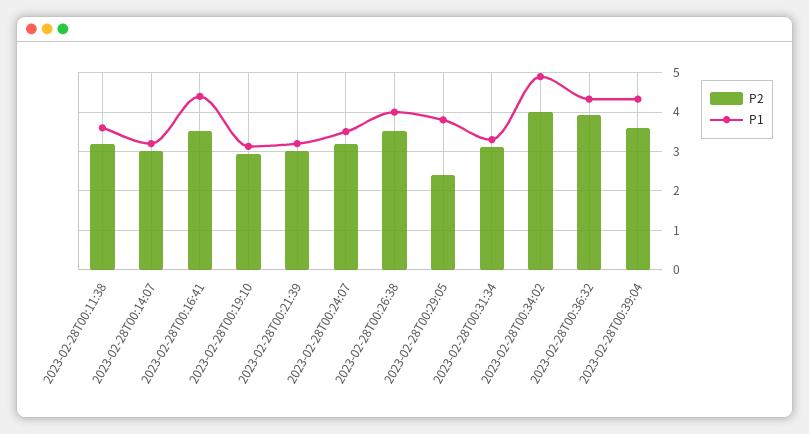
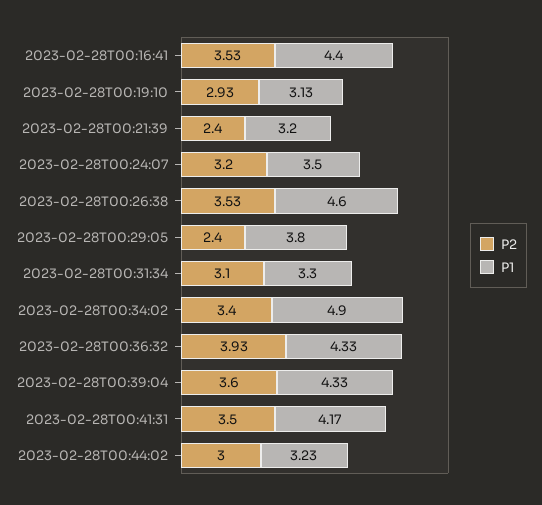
P2, 2023-02-28T00:11:38: 3.2 -> none
P1, 2023-02-28T00:11:38: 3.6 -> none
P2, 2023-02-28T00:14:07: 3 -> none
P1, 2023-02-28T00:14:07: 3.2 -> none
P2, 2023-02-28T00:21:39: 3 -> 2.4
P1, 2023-02-28T00:26:38: 4 -> 4.6
P2, 2023-02-28T00:34:02: 4 -> 3.4
P2, 2023-02-28T00:41:31: none -> 3.5
P1, 2023-02-28T00:41:31: none -> 4.17
P2, 2023-02-28T00:44:02: none -> 3
P1, 2023-02-28T00:44:02: none -> 3.23

